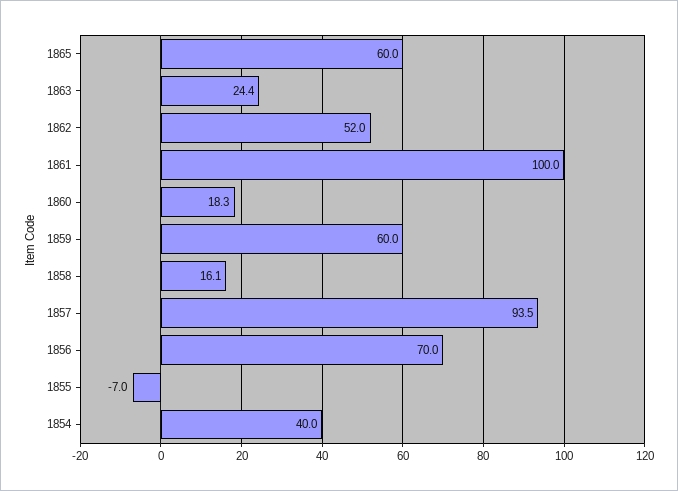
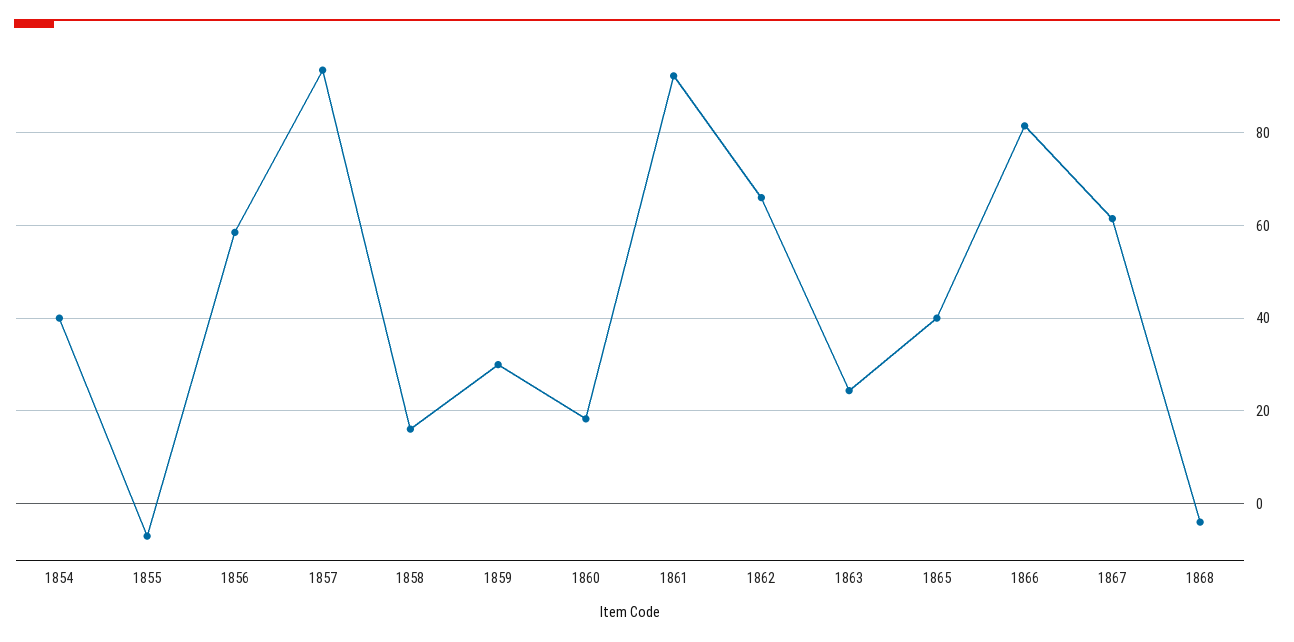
1865: 60 -> 40
1862: 52 -> 66
1861: 100 -> 92
1859: 60 -> 30
1856: 70 -> 58
1866: none -> 82
1867: none -> 62
1868: none -> -4

